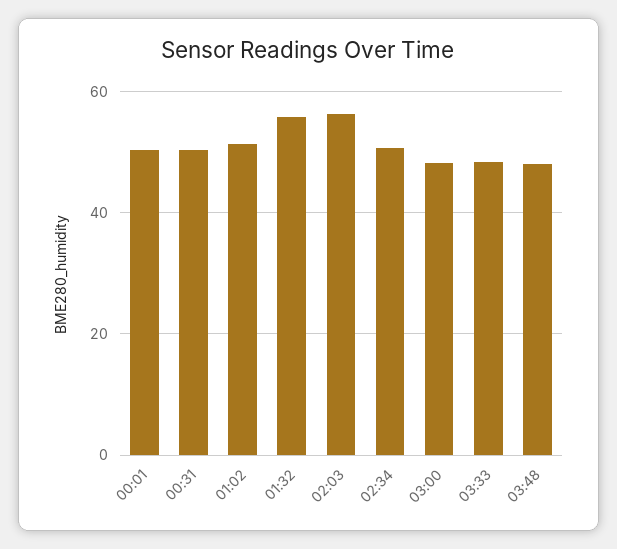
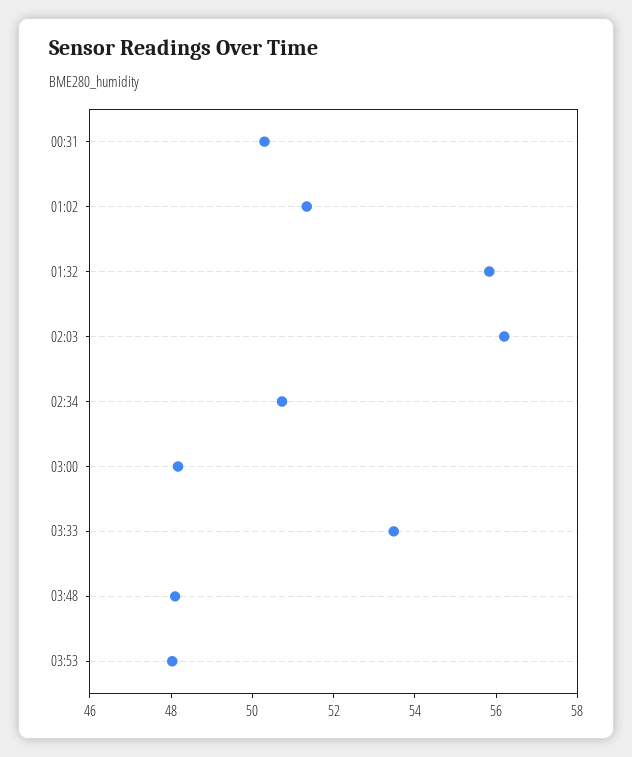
00:01: 50 -> none
03:33: 48 -> 53.5
03:53: none -> 48

